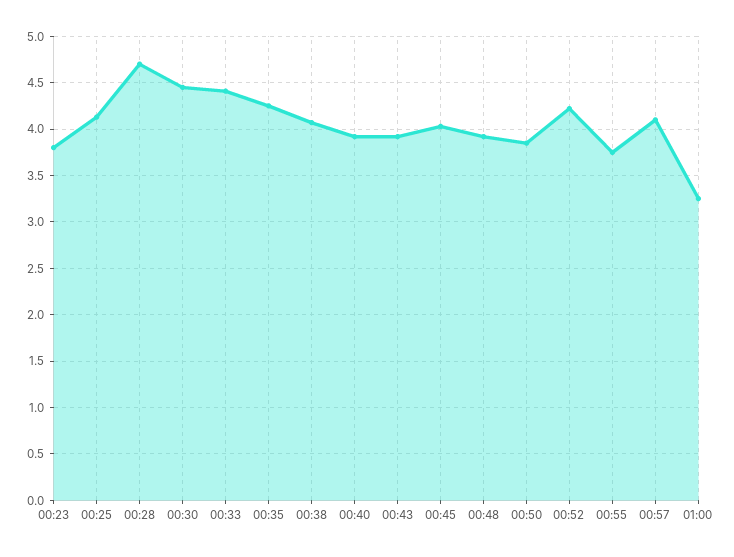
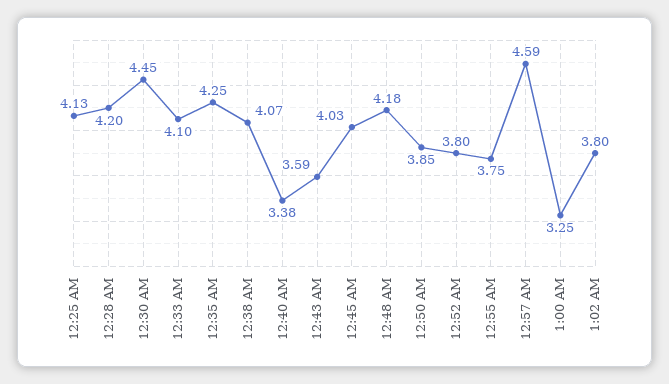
00:23: 3.8 -> none
00:28: 4.7 -> 4.2
00:33: 4.4 -> 4.1
00:40: 3.9 -> 3.38
00:43: 3.9 -> 3.59
00:48: 3.9 -> 4.18
00:52: 4.2 -> 3.8
00:57: 4.1 -> 4.59
1:02 AM: none -> 3.8

